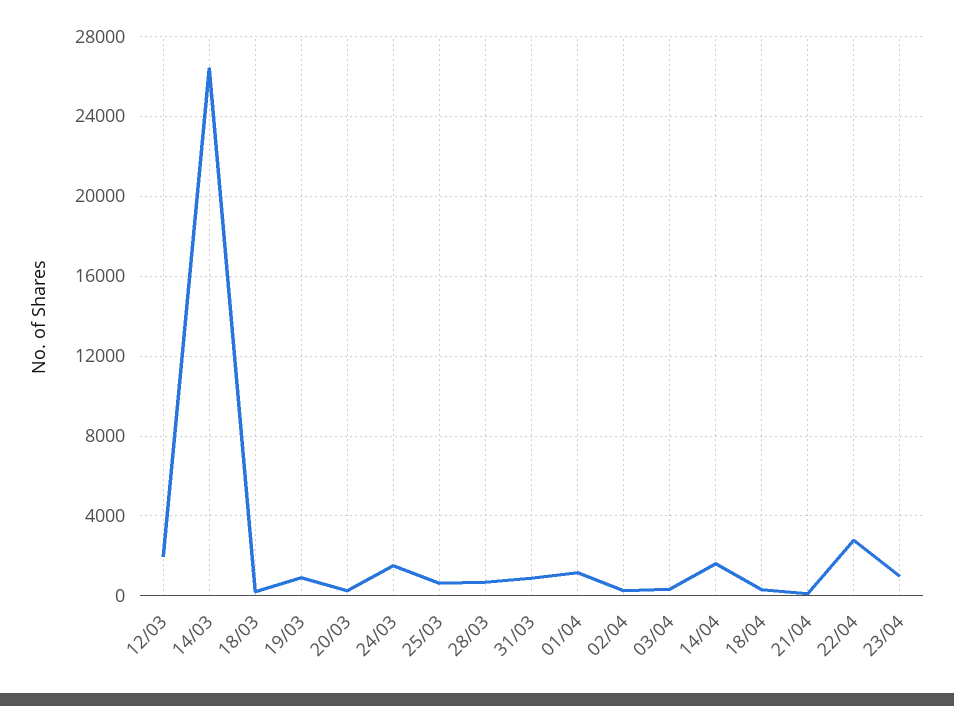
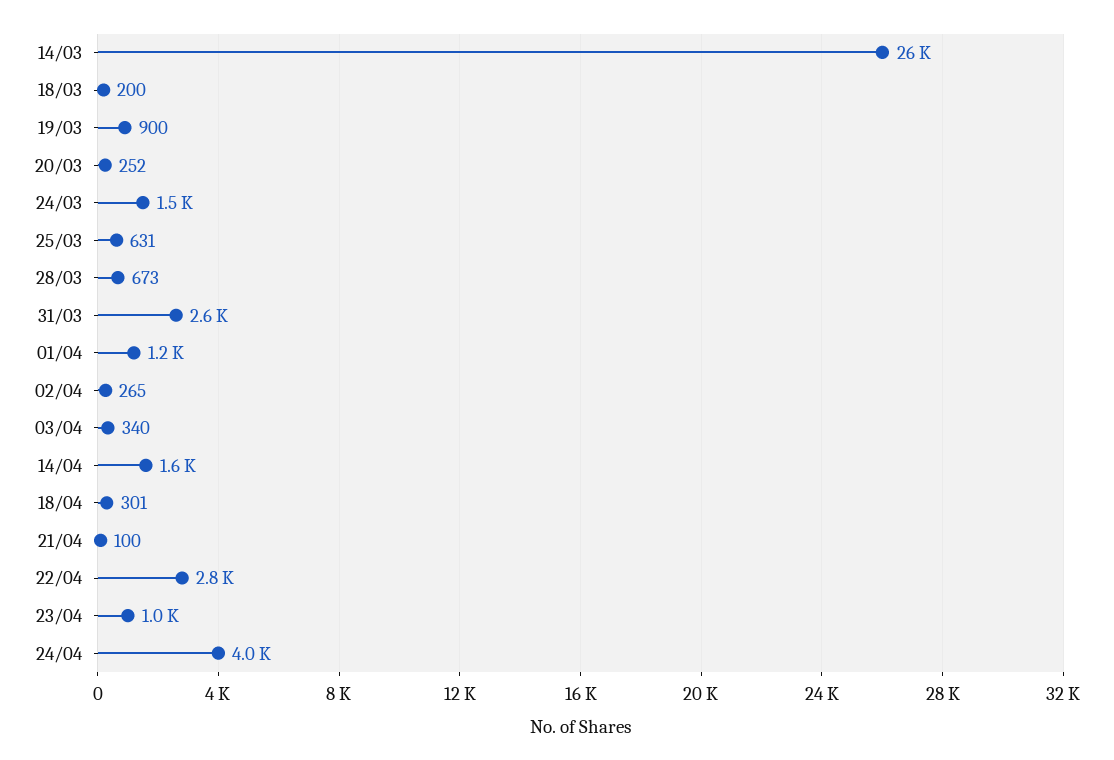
12/03: 2000 -> none
31/03: 1000 -> 2600
24/04: none -> 4000

